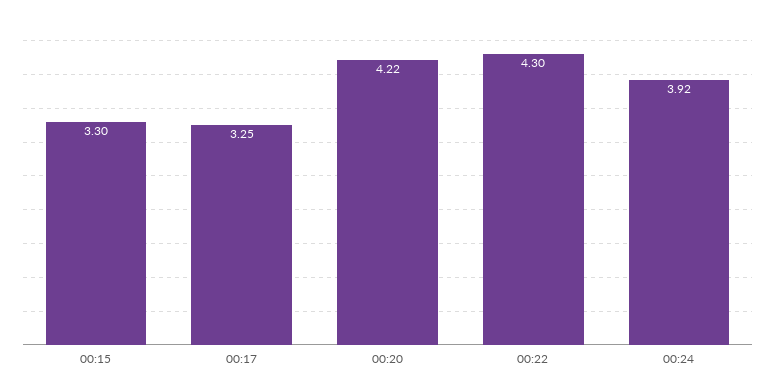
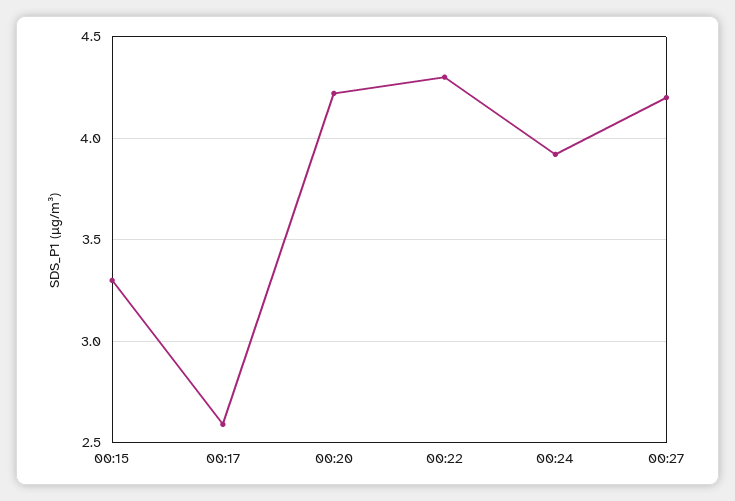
00:17: 3.25 -> 2.6
00:27: none -> 4.2

